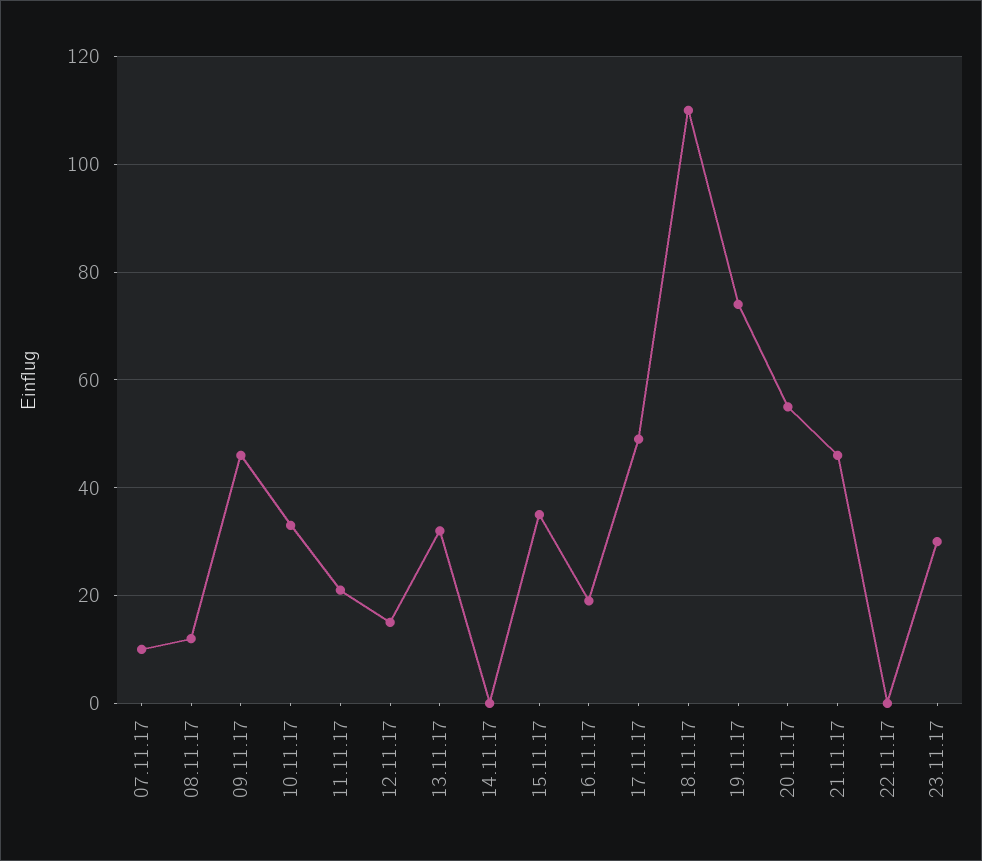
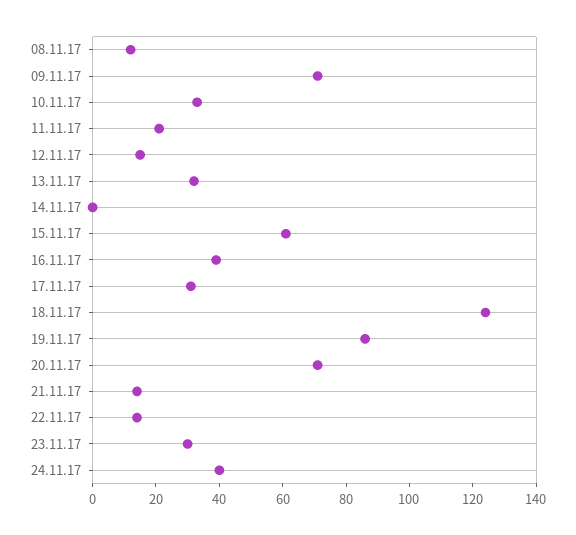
07.11.17: 10 -> none
09.11.17: 45 -> 70
15.11.17: 35 -> 60
16.11.17: 20 -> 40
17.11.17: 50 -> 30
18.11.17: 110 -> 125
19.11.17: 75 -> 85
20.11.17: 55 -> 70
21.11.17: 45 -> 15
22.11.17: 0 -> 15
24.11.17: none -> 40

